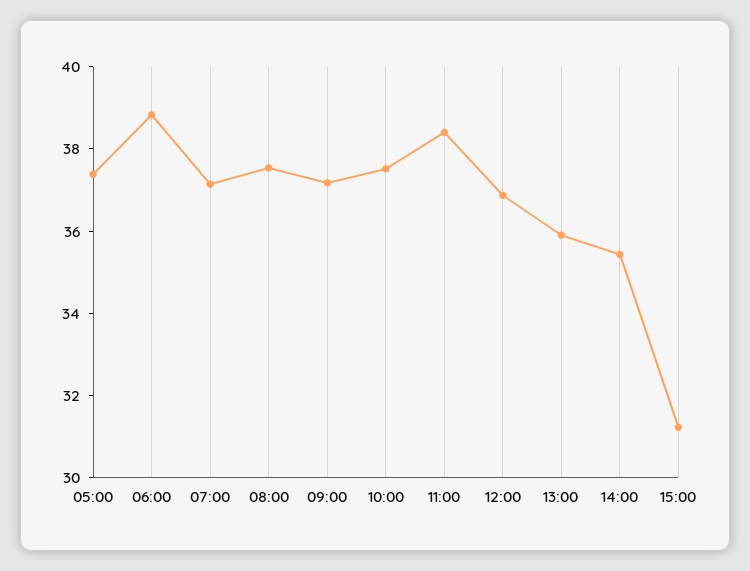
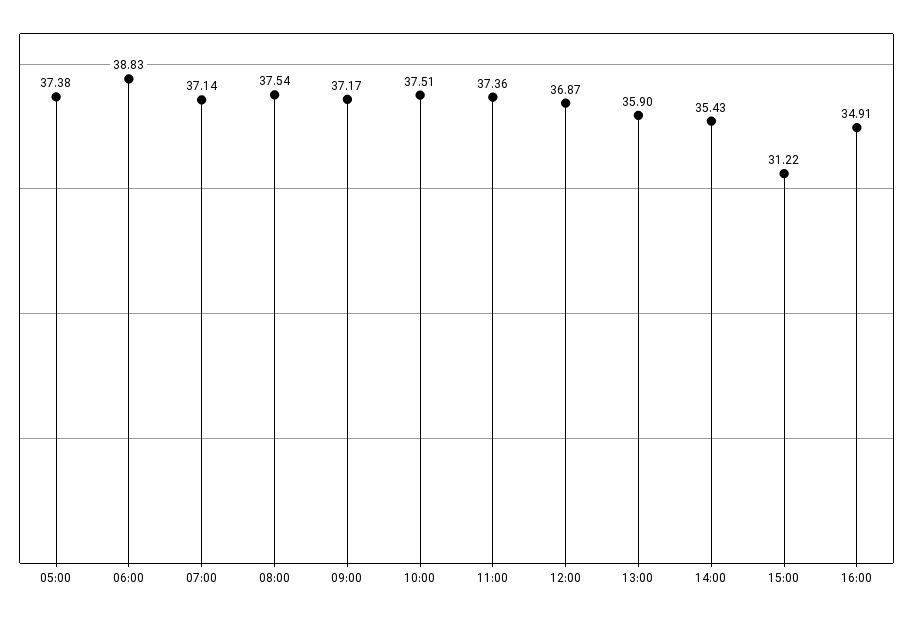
11:00: 38.5 -> 37.36
16:00: none -> 34.91

